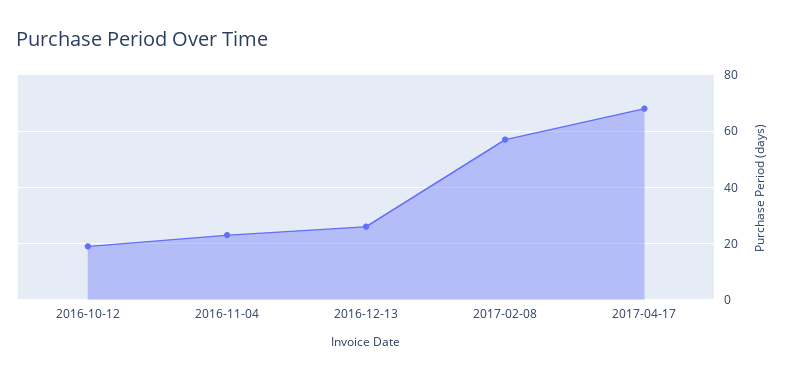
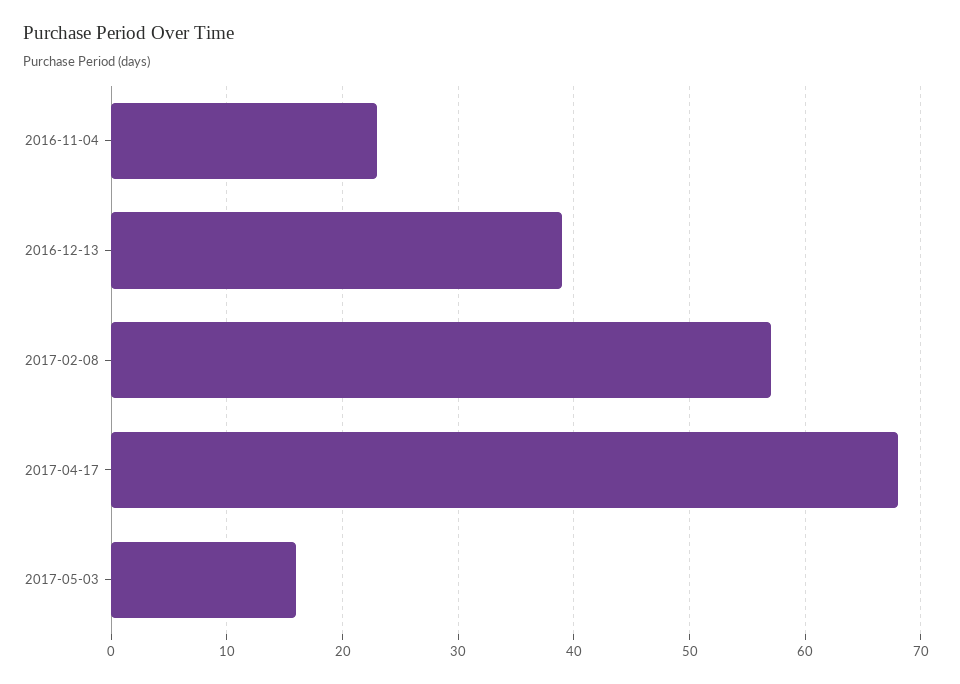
2016-10-12: 20 -> none
2016-12-13: 25 -> 39
2017-05-03: none -> 16

